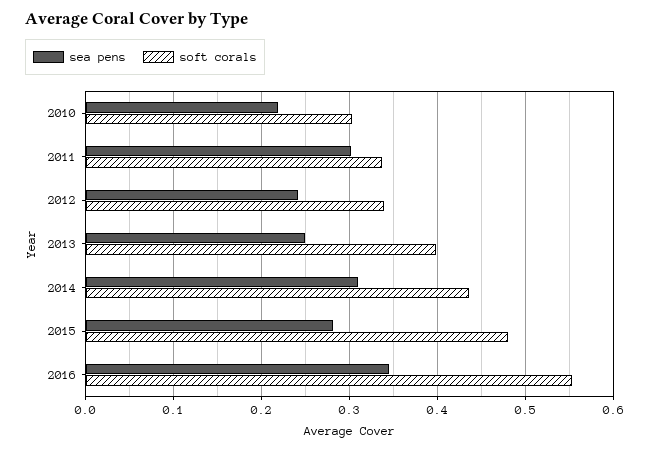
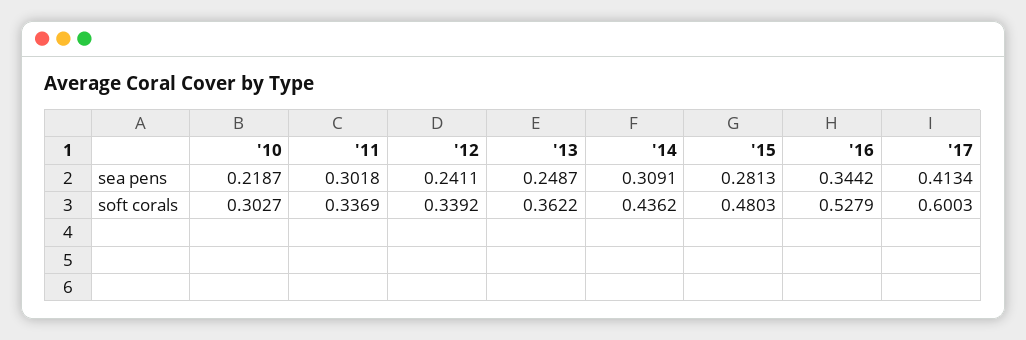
soft corals, 2013: 0.4 -> 0.3622
soft corals, 2016: 0.55 -> 0.5279
sea pens, '17: none -> 0.4134
soft corals, '17: none -> 0.6003

